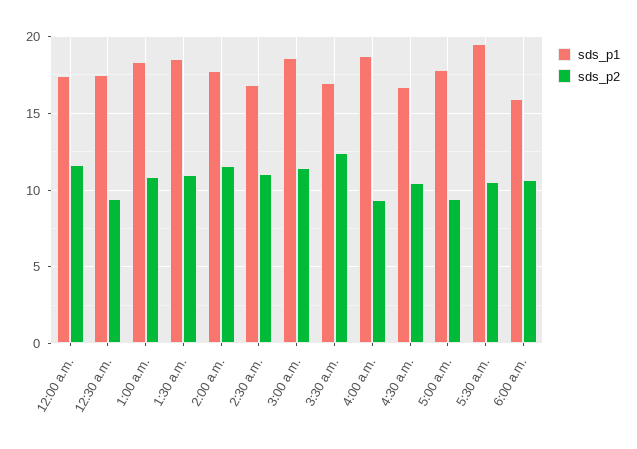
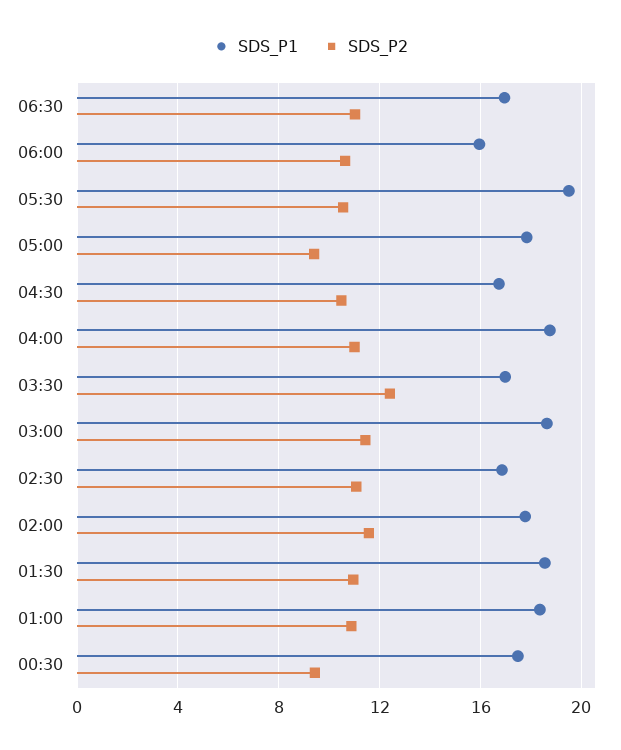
sds_p1, 12:00 a.m.: 17.5 -> none
sds_p2, 12:00 a.m.: 11.5 -> none
sds_p2, 4:00 a.m.: 9.5 -> 11
sds_p1, 06:30: none -> 17
sds_p2, 06:30: none -> 11

